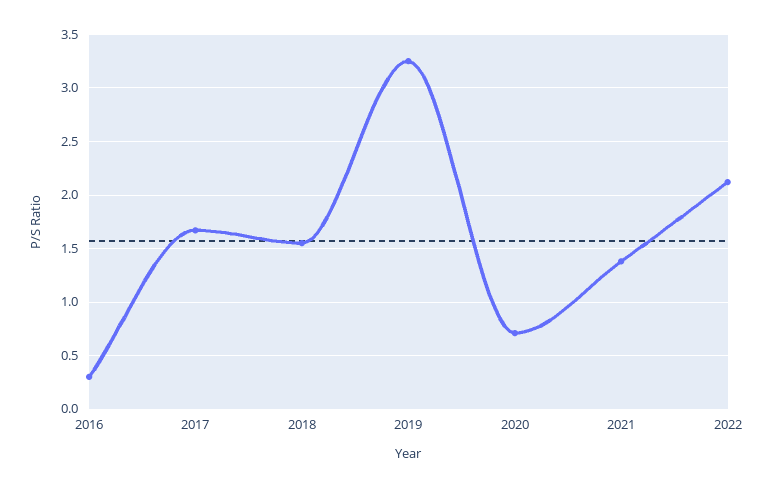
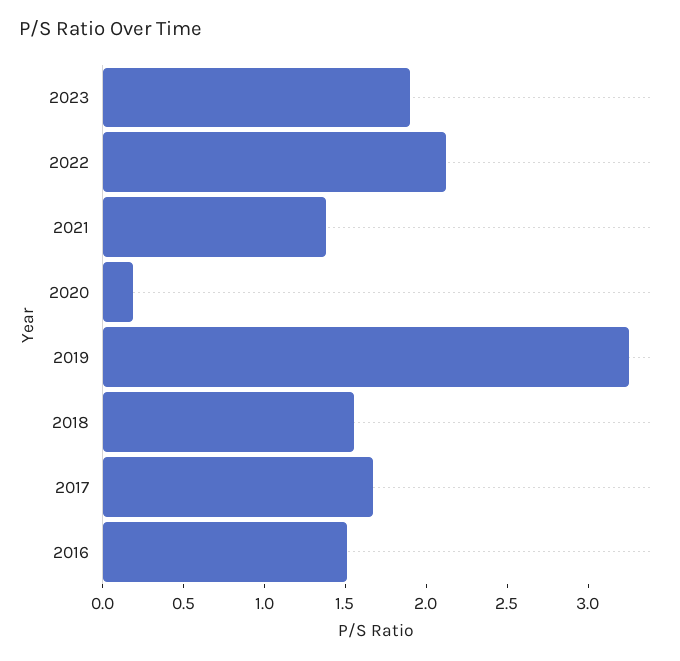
2016: 0.3 -> 1.5
2020: 0.7 -> 0.2
2023: none -> 1.9

